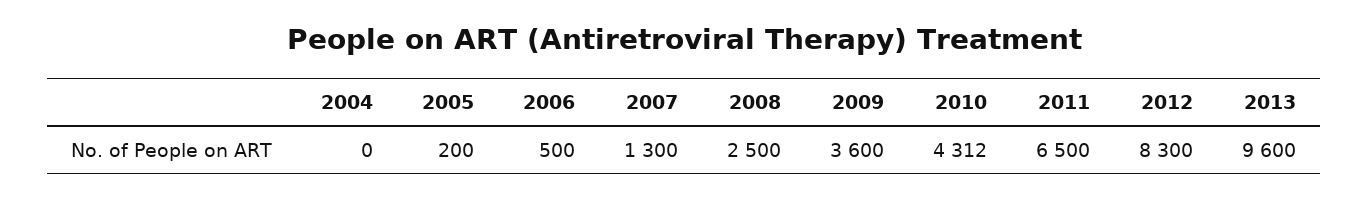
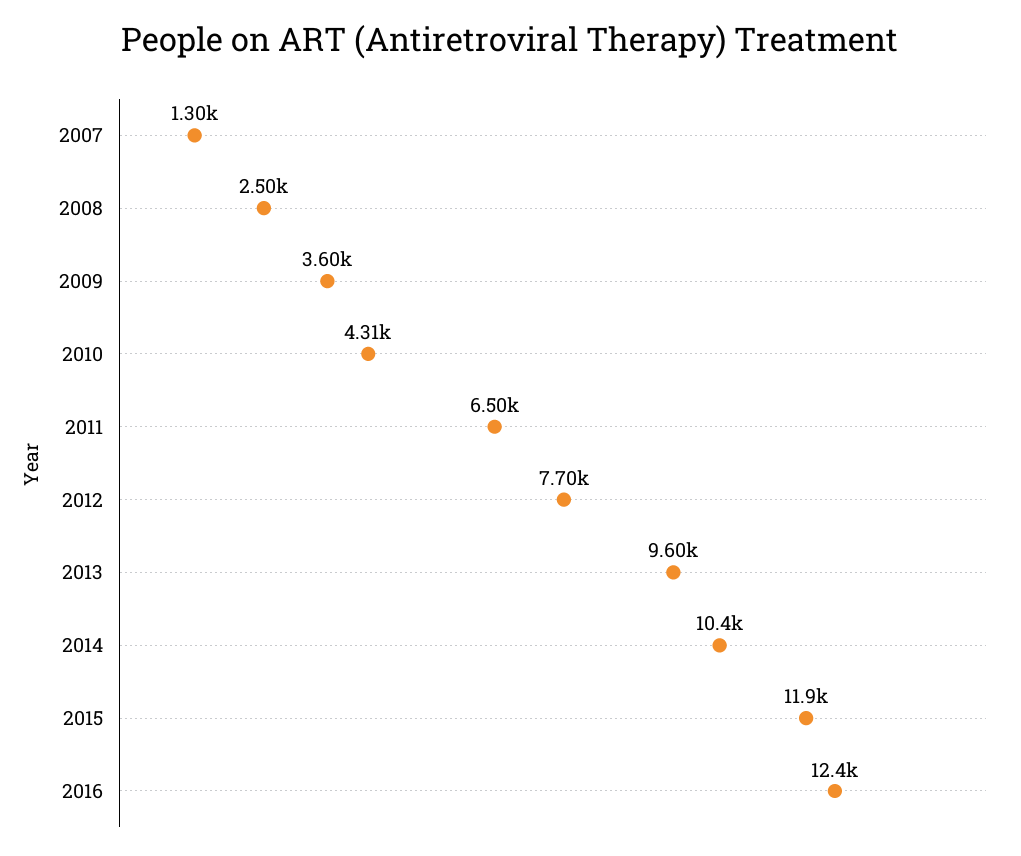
2004: 0 -> none
2005: 200 -> none
2006: 500 -> none
2012: 8300 -> 7700
2014: none -> 10400
2015: none -> 11900
2016: none -> 12400

